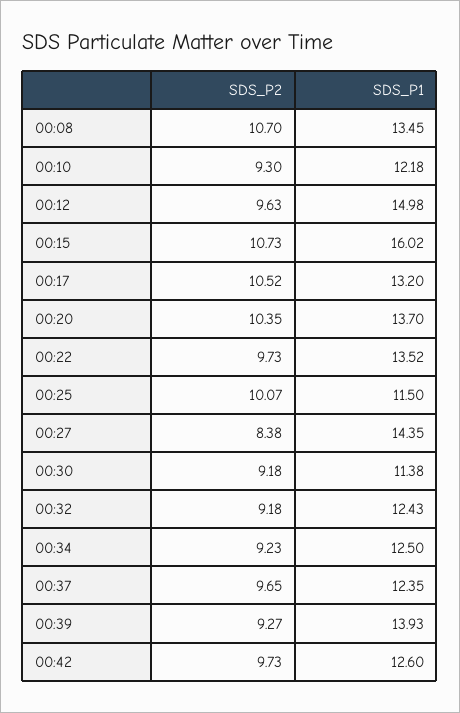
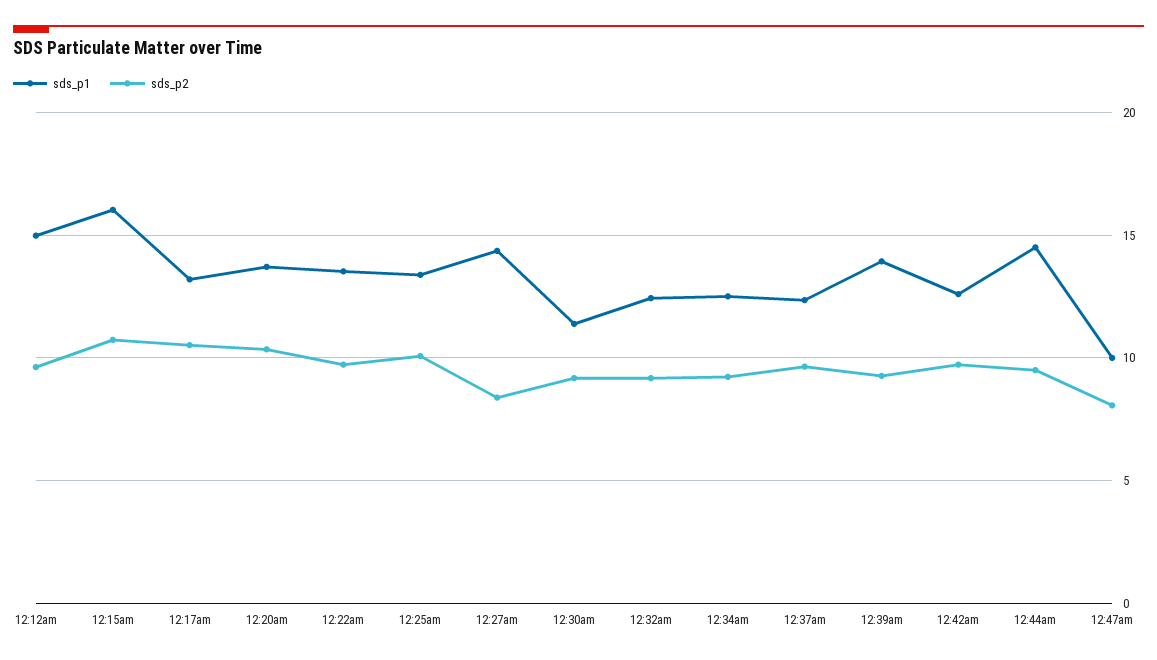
SDS_P2, 00:08: 10.7 -> none
SDS_P1, 00:08: 13.45 -> none
SDS_P2, 00:10: 9.3 -> none
SDS_P1, 00:10: 12.18 -> none
SDS_P1, 00:25: 11.5 -> 13.5
SDS_P1, 12:44am: none -> 14.5
SDS_P2, 12:44am: none -> 9.5
SDS_P1, 12:47am: none -> 10
SDS_P2, 12:47am: none -> 8

